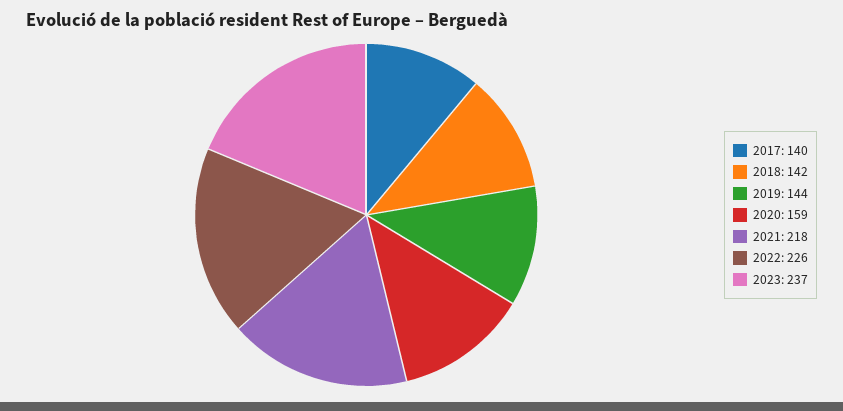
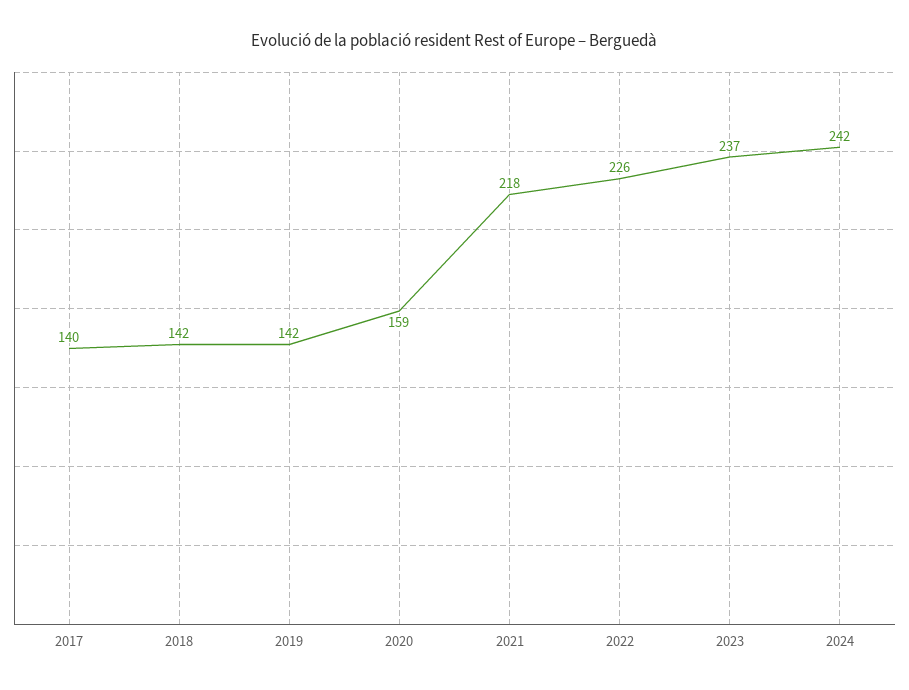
2019: 144 -> 142
2024: none -> 242

